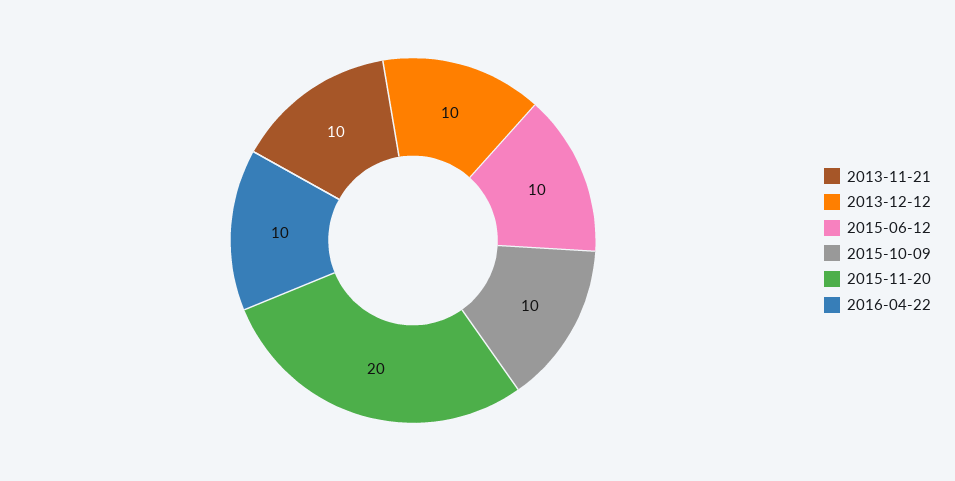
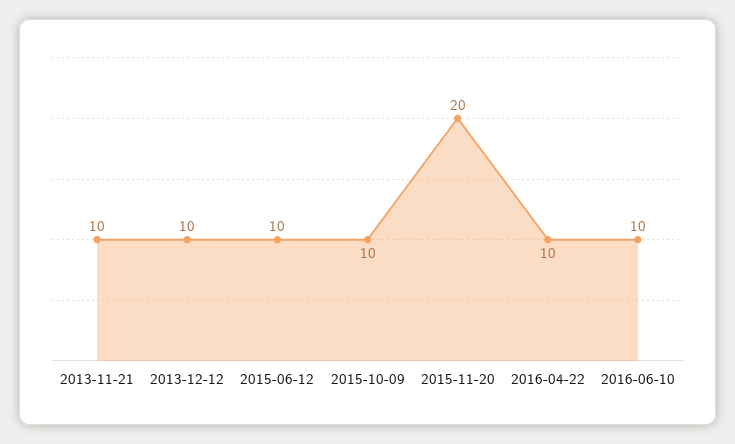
2016-06-10: none -> 10

